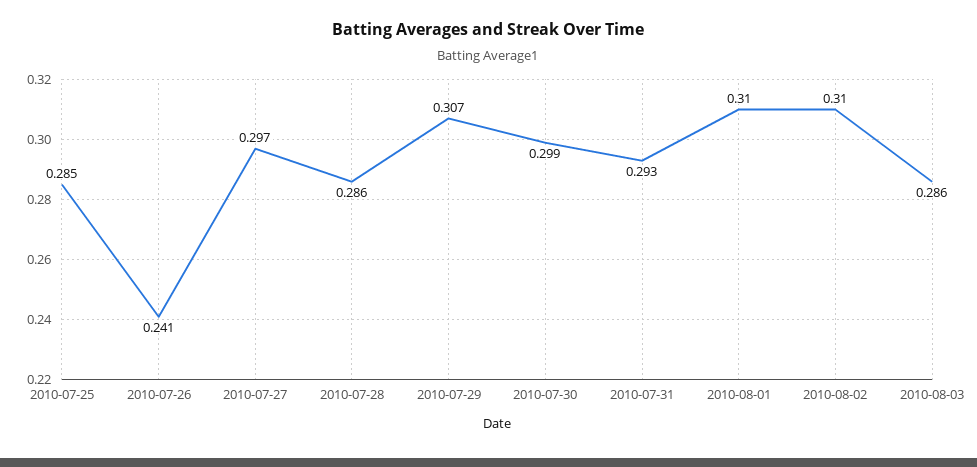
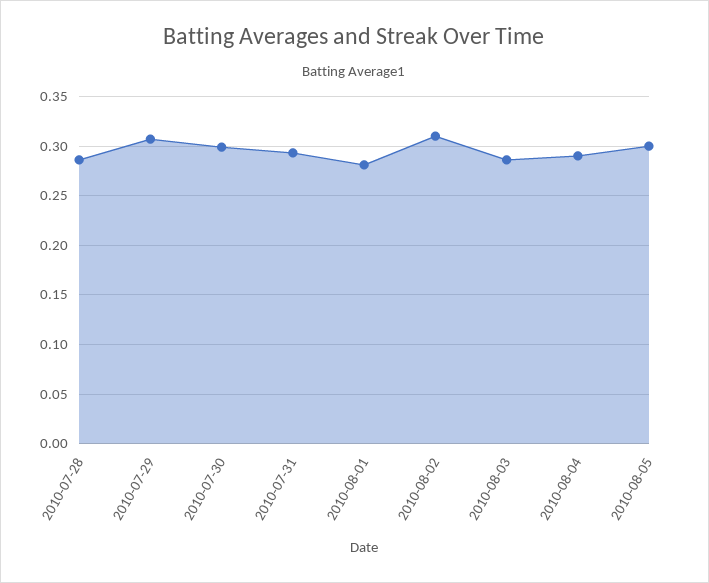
2010-07-25: 0.285 -> none
2010-07-26: 0.241 -> none
2010-07-27: 0.297 -> none
2010-08-01: 0.31 -> 0.28
2010-08-04: none -> 0.29
2010-08-05: none -> 0.3

